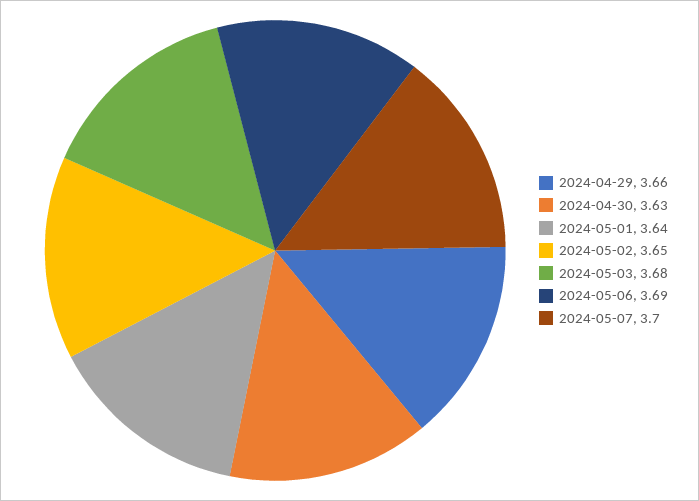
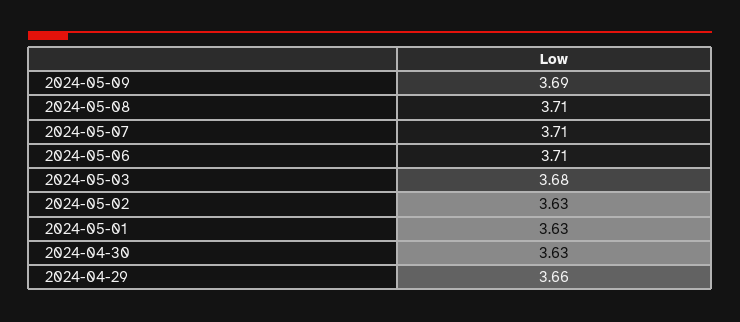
2024-05-01: 3.64 -> 3.63
2024-05-02: 3.65 -> 3.63
2024-05-06: 3.69 -> 3.71
2024-05-07: 3.7 -> 3.71
2024-05-09: none -> 3.69
2024-05-08: none -> 3.71

